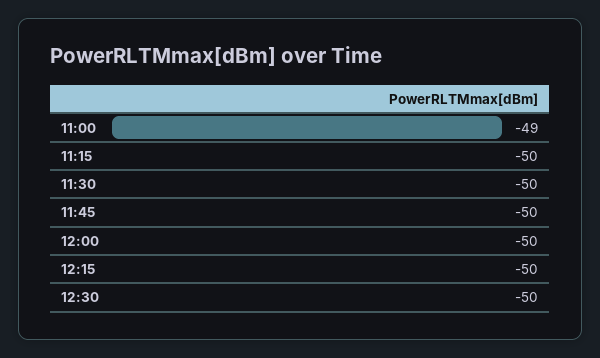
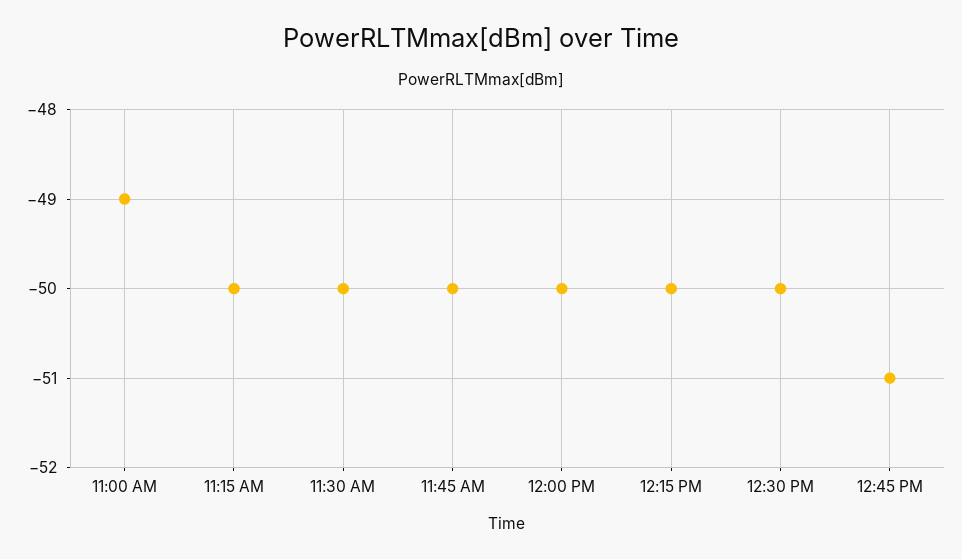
12:45 PM: none -> -51

